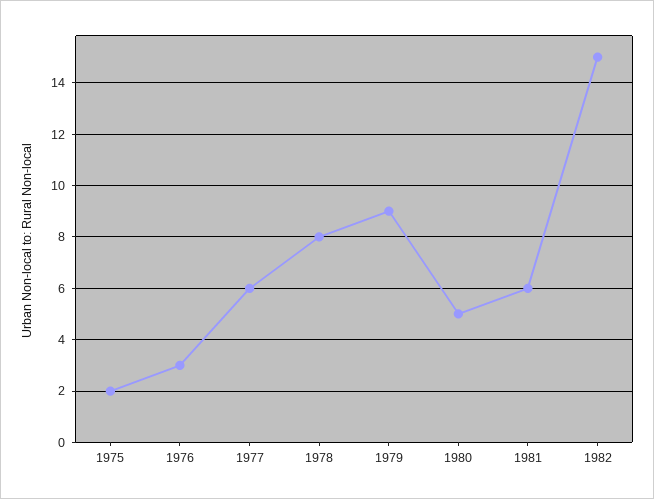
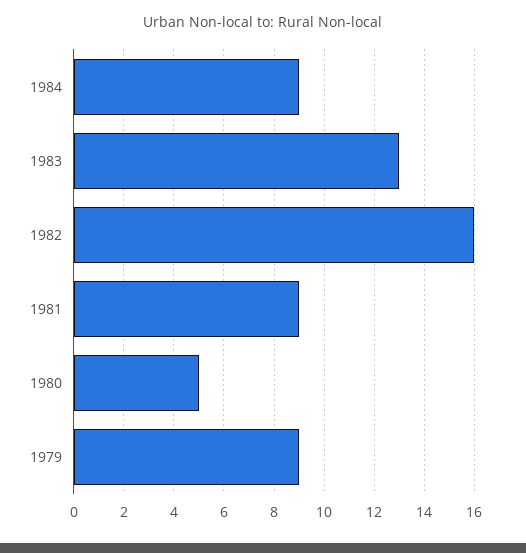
1975: 2 -> none
1976: 3 -> none
1977: 6 -> none
1978: 8 -> none
1981: 6 -> 9
1982: 15 -> 16
1984: none -> 9
1983: none -> 13

